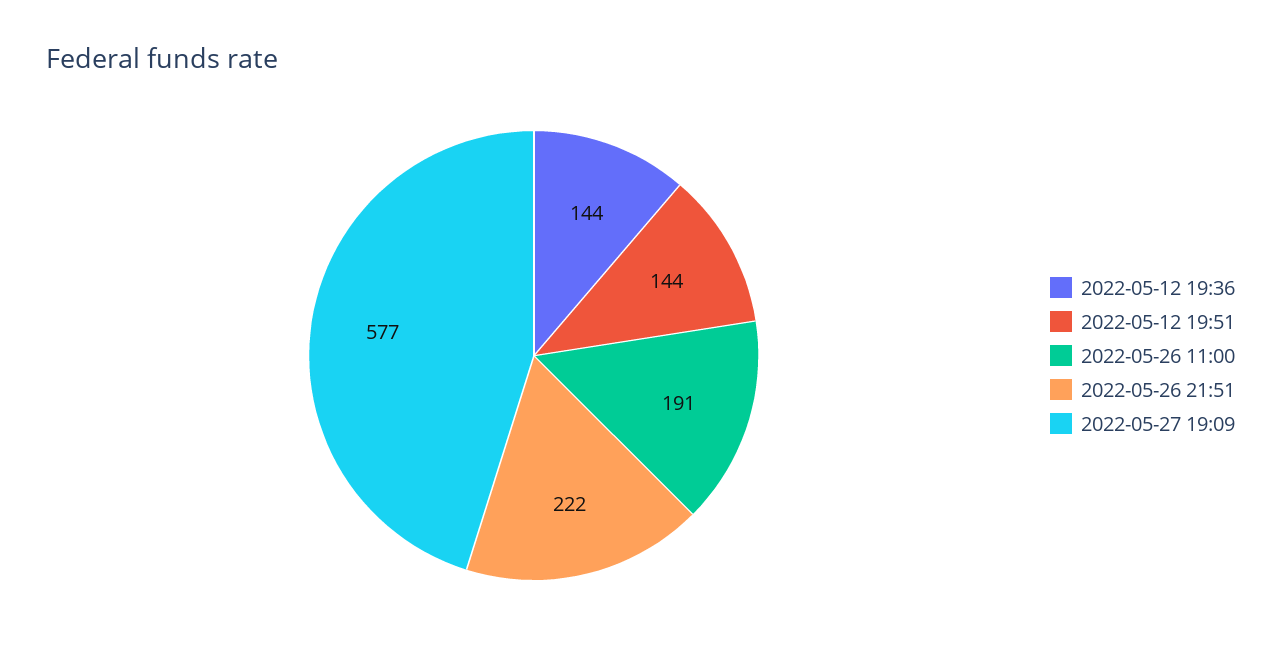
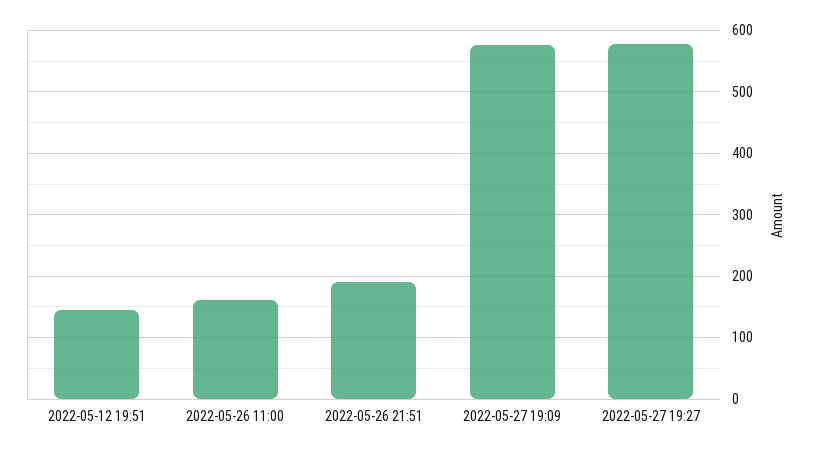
2022-05-12 19:36: 144 -> none
2022-05-26 11:00: 191 -> 160
2022-05-26 21:51: 222 -> 190
2022-05-27 19:27: none -> 580

